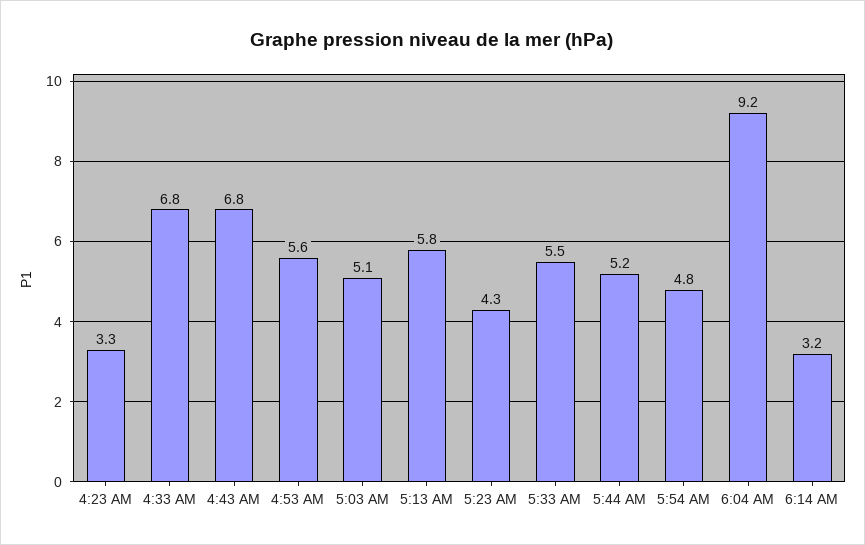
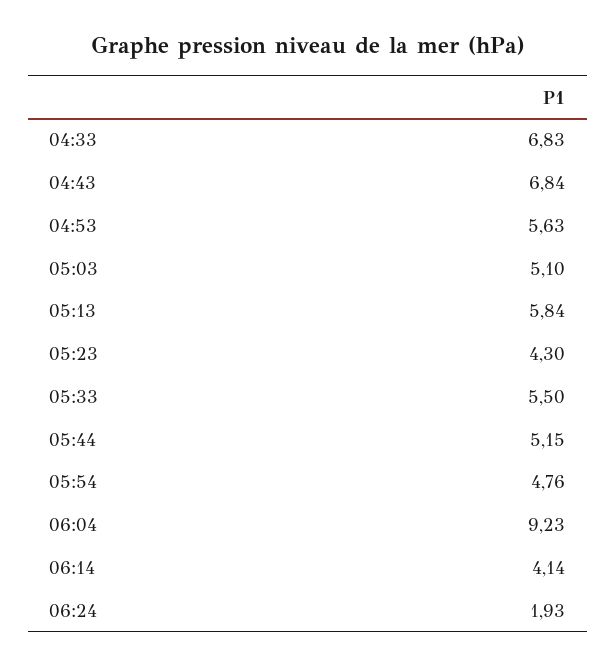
4:23 AM: 3.3 -> none
6:14 AM: 3.2 -> 4.14
06:24: none -> 1.93

